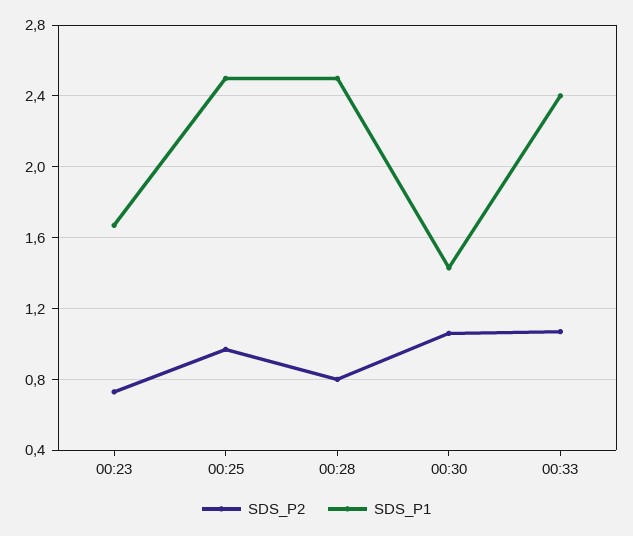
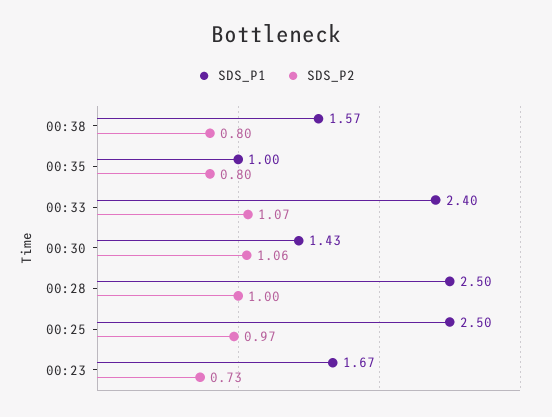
SDS_P2, 00:28: 0.8 -> 1
SDS_P1, 00:38: none -> 1.57
SDS_P2, 00:38: none -> 0.8
SDS_P1, 00:35: none -> 1
SDS_P2, 00:35: none -> 0.8

